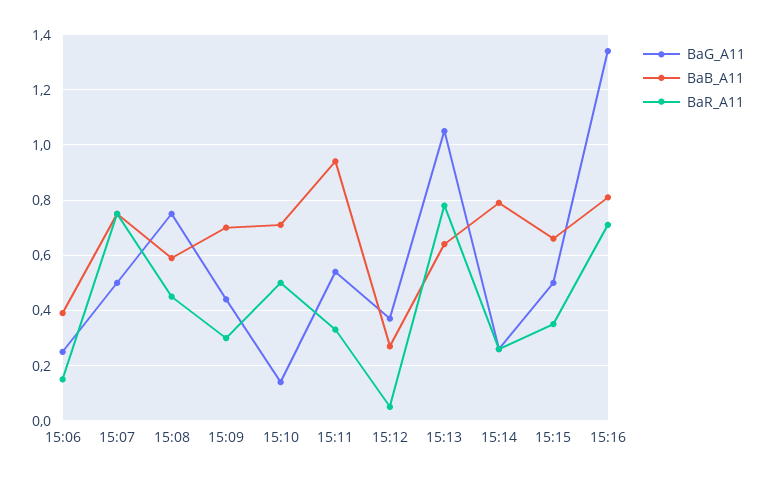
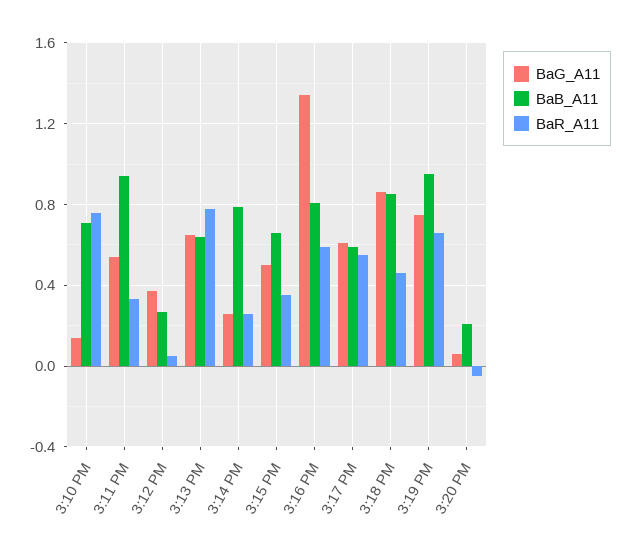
BaG_A11, 15:06: 0.25 -> none
BaB_A11, 15:06: 0.4 -> none
BaR_A11, 15:06: 0.15 -> none
BaG_A11, 15:07: 0.5 -> none
BaB_A11, 15:07: 0.75 -> none
BaR_A11, 15:07: 0.75 -> none
BaG_A11, 15:08: 0.75 -> none
BaB_A11, 15:08: 0.6 -> none
BaR_A11, 15:08: 0.45 -> none
BaG_A11, 15:09: 0.45 -> none
BaB_A11, 15:09: 0.7 -> none
BaR_A11, 15:09: 0.3 -> none
BaR_A11, 15:10: 0.5 -> 0.75
BaG_A11, 15:13: 1.05 -> 0.65
BaR_A11, 15:16: 0.7 -> 0.6
BaG_A11, 3:17 PM: none -> 0.6
BaB_A11, 3:17 PM: none -> 0.6
BaR_A11, 3:17 PM: none -> 0.55
BaG_A11, 3:18 PM: none -> 0.85
BaB_A11, 3:18 PM: none -> 0.85
BaR_A11, 3:18 PM: none -> 0.45
BaG_A11, 3:19 PM: none -> 0.75
BaB_A11, 3:19 PM: none -> 0.95
BaR_A11, 3:19 PM: none -> 0.65
BaG_A11, 3:20 PM: none -> 0.05
BaB_A11, 3:20 PM: none -> 0.2
BaR_A11, 3:20 PM: none -> -0.05

